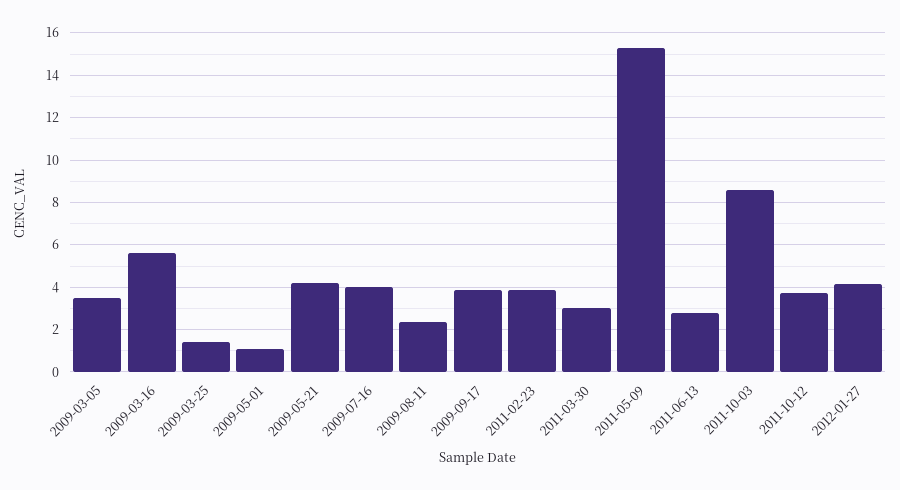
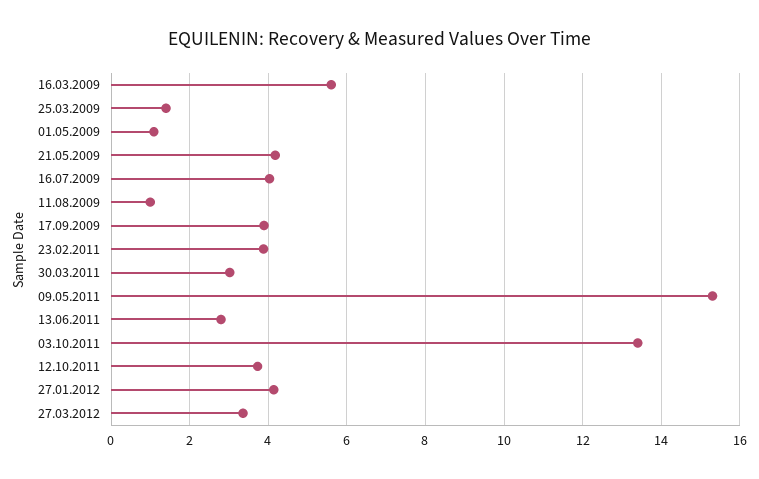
2009-03-05: 3.5 -> none
2009-08-11: 2.5 -> 1
2011-10-03: 8.5 -> 13.4
27.03.2012: none -> 3.4

